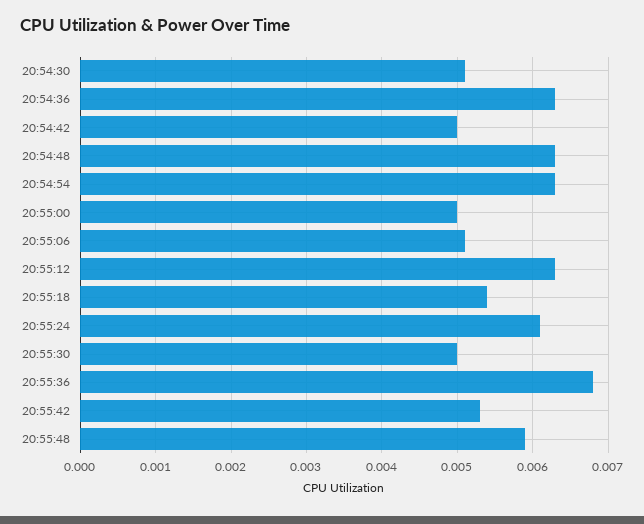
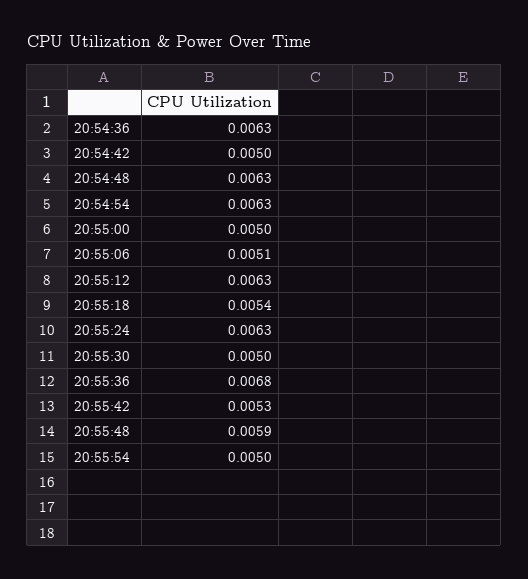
20:54:30: 0.0051 -> none
20:55:24: 0.0061 -> 0.0063
20:55:54: none -> 0.005

